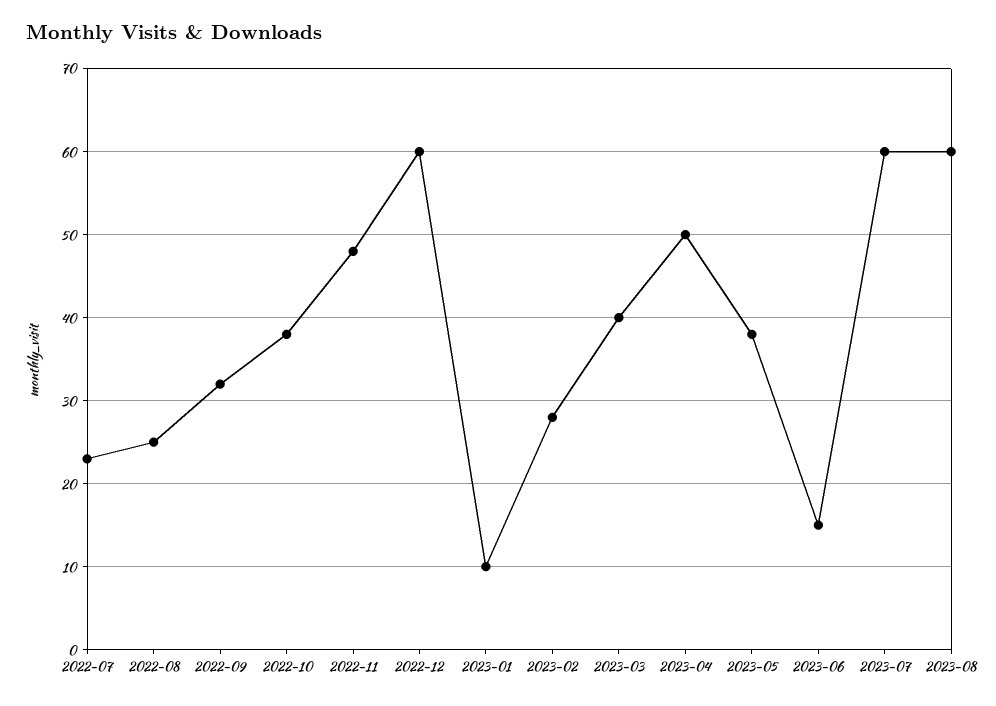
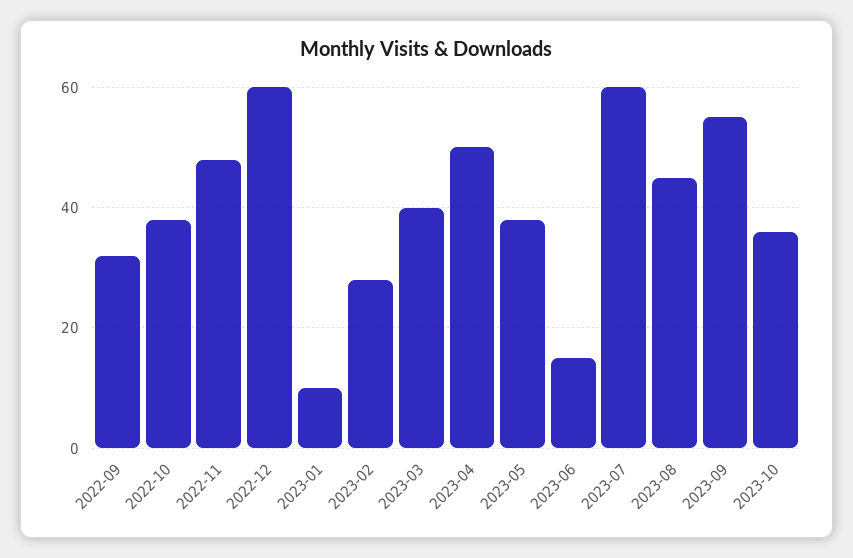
2022-07: 23 -> none
2022-08: 25 -> none
2023-08: 60 -> 45
2023-09: none -> 55
2023-10: none -> 35

